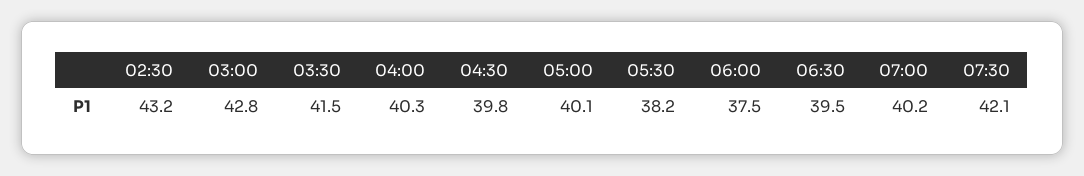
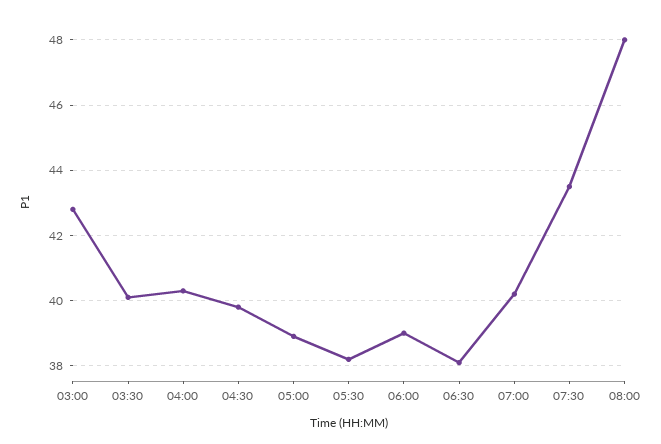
02:30: 43.2 -> none
03:30: 41.5 -> 40
05:00: 40.1 -> 39
06:00: 37.5 -> 39
06:30: 39.5 -> 38
07:30: 42.1 -> 43.5
08:00: none -> 48

